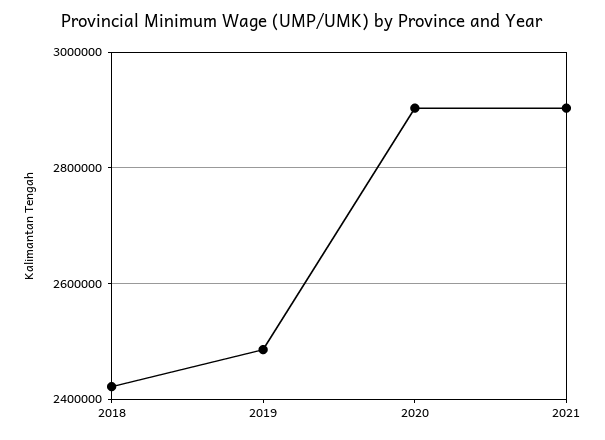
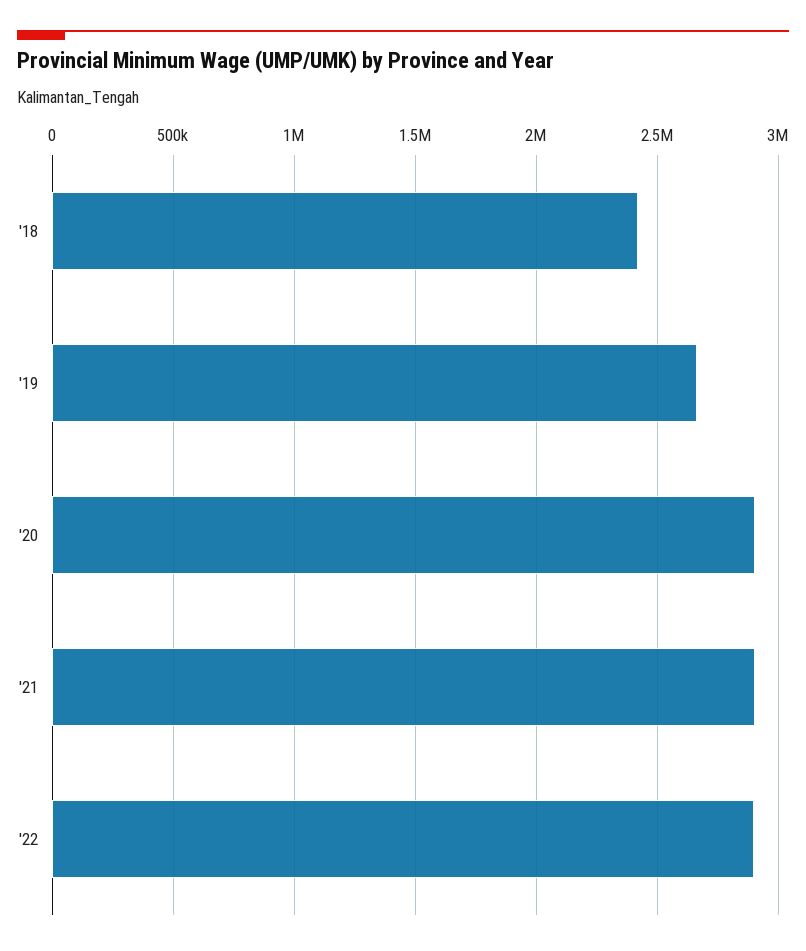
2019: 2480000 -> 2650000
'22: none -> 2900000

